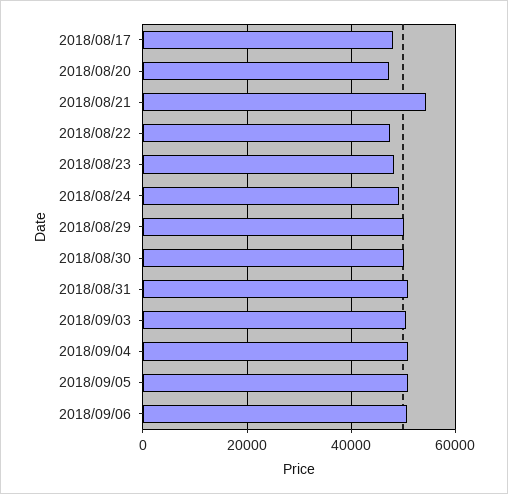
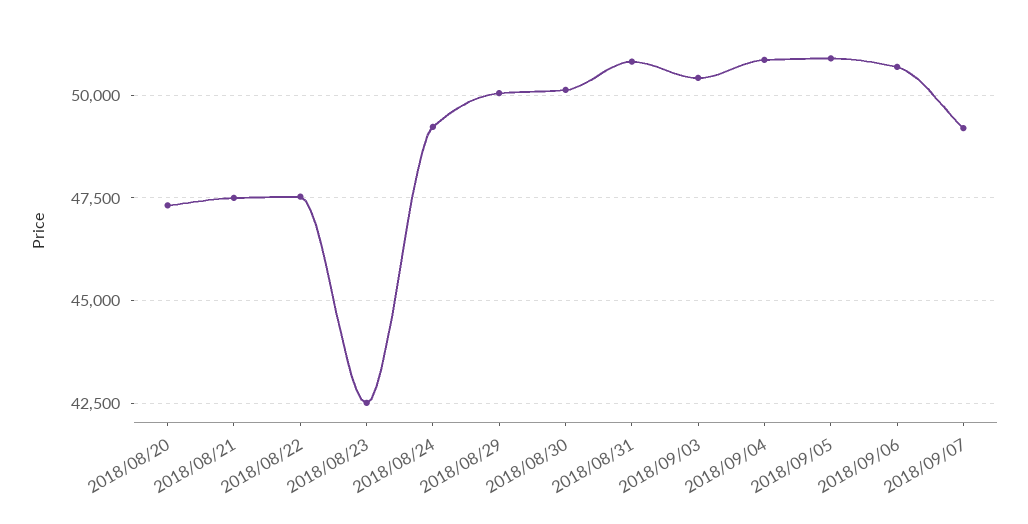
2018/08/17: 48000 -> none
2018/08/21: 54000 -> 47500
2018/08/23: 48000 -> 42500
2018/09/07: none -> 49250

